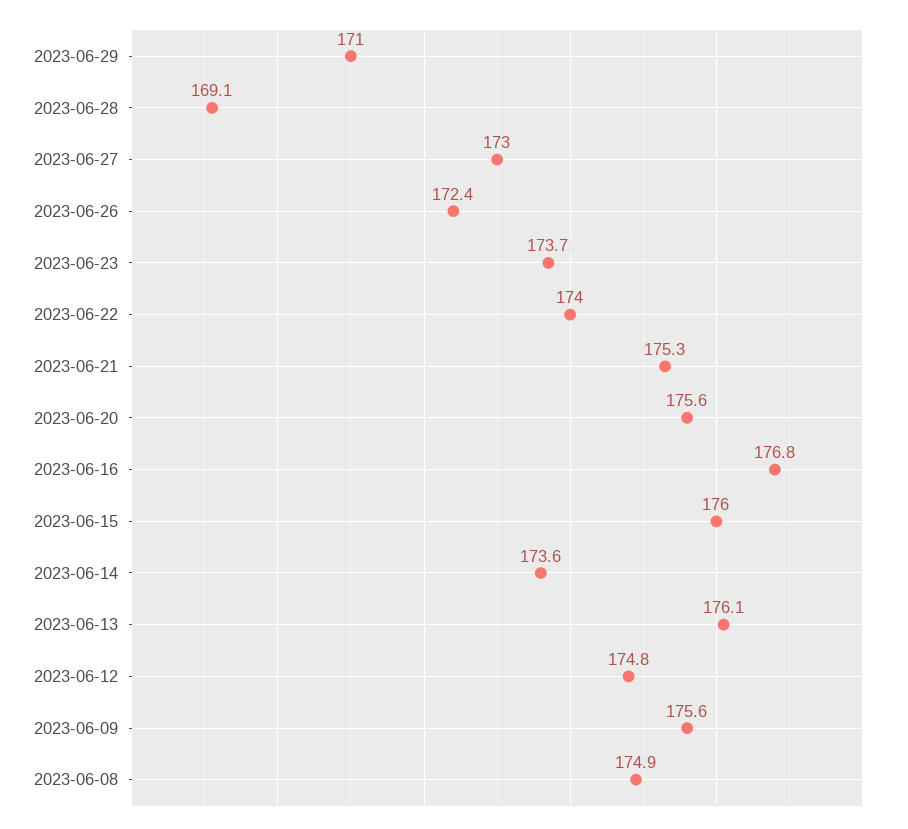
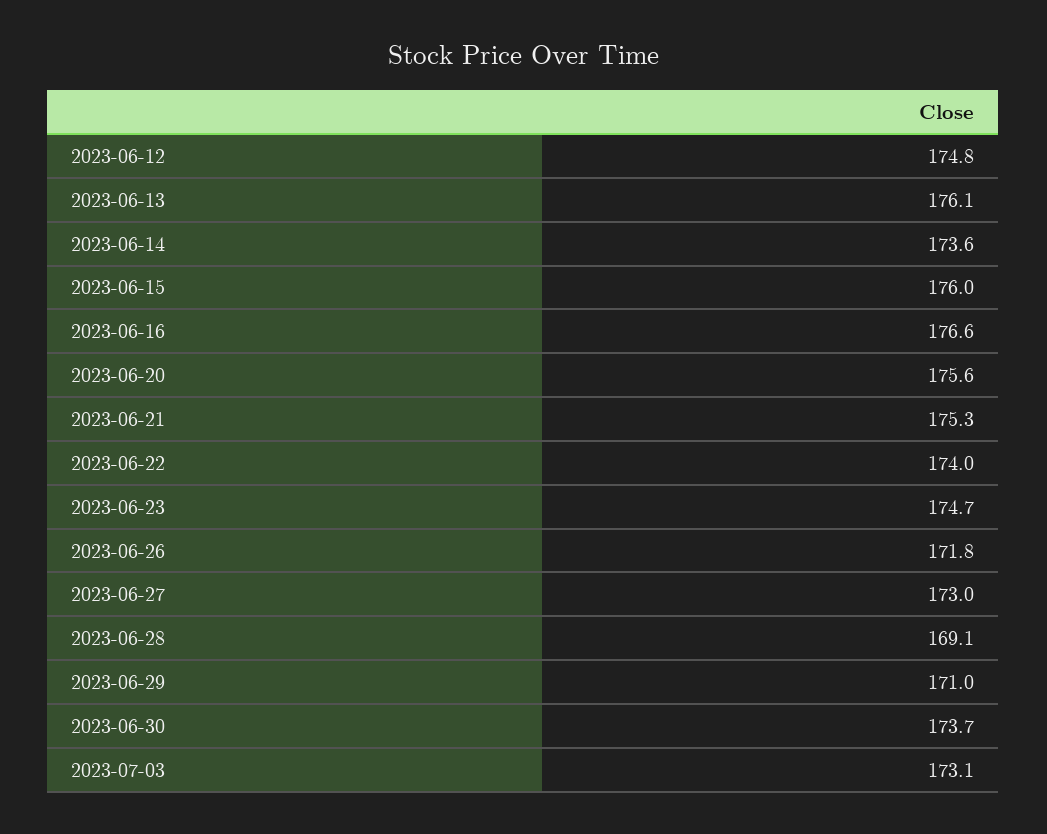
2023-06-26: 172.4 -> 171.8
2023-06-23: 173.7 -> 174.7
2023-06-16: 176.8 -> 176.6
2023-06-09: 175.6 -> none
2023-06-08: 174.9 -> none
2023-06-30: none -> 173.7
2023-07-03: none -> 173.1

